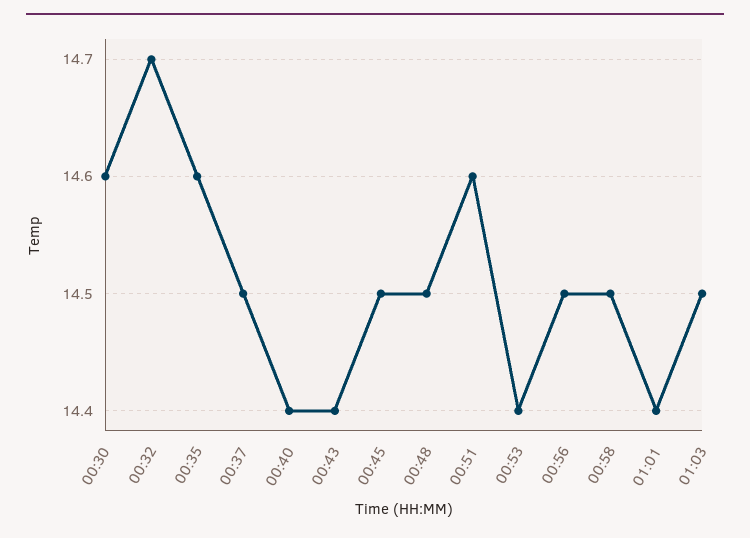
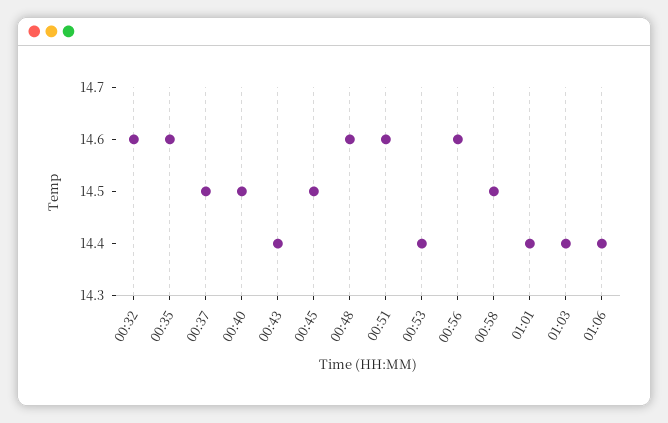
00:30: 14.6 -> none
00:32: 14.7 -> 14.6
00:40: 14.4 -> 14.5
00:48: 14.5 -> 14.6
00:56: 14.5 -> 14.6
01:03: 14.5 -> 14.4
01:06: none -> 14.4

